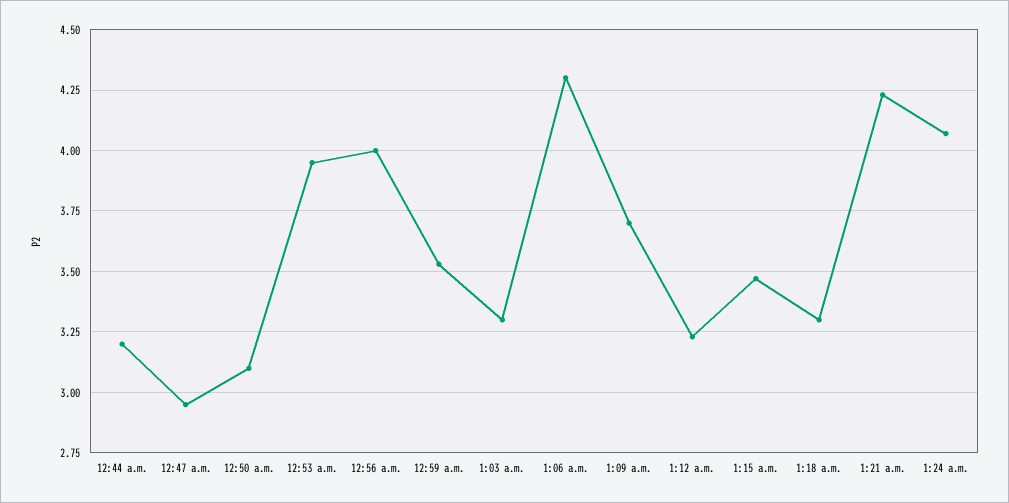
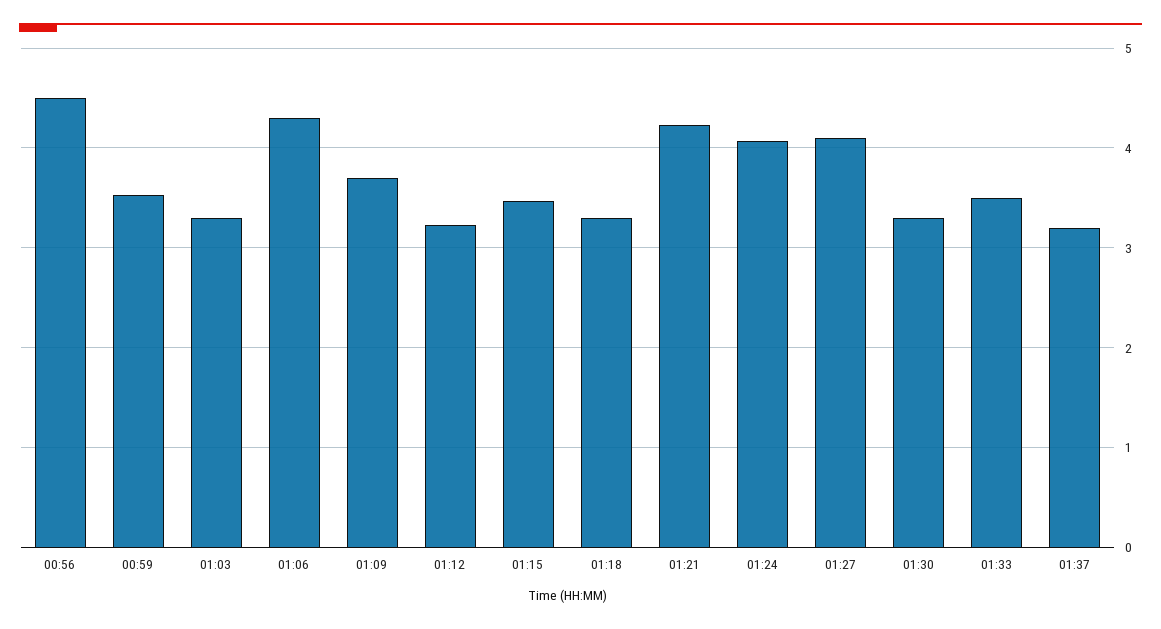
12:44 a.m.: 3.2 -> none
12:47 a.m.: 2.95 -> none
12:50 a.m.: 3.1 -> none
12:53 a.m.: 3.95 -> none
12:56 a.m.: 4 -> 4.5
01:27: none -> 4.1
01:30: none -> 3.3
01:33: none -> 3.5
01:37: none -> 3.2

